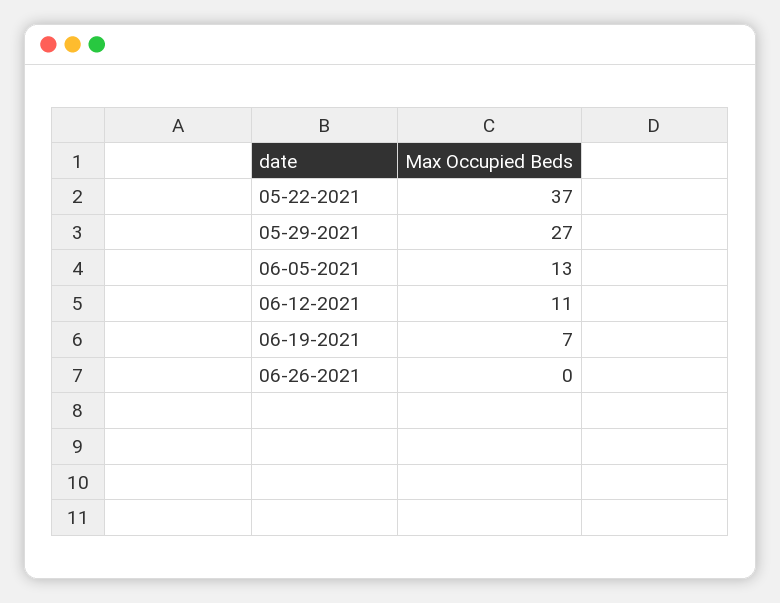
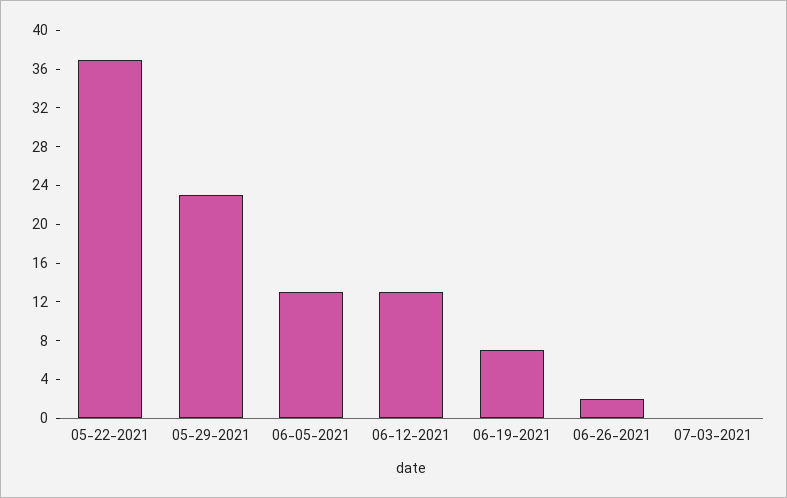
05-29-2021: 27 -> 23
06-12-2021: 11 -> 13
06-26-2021: 0 -> 2
07-03-2021: none -> 0

